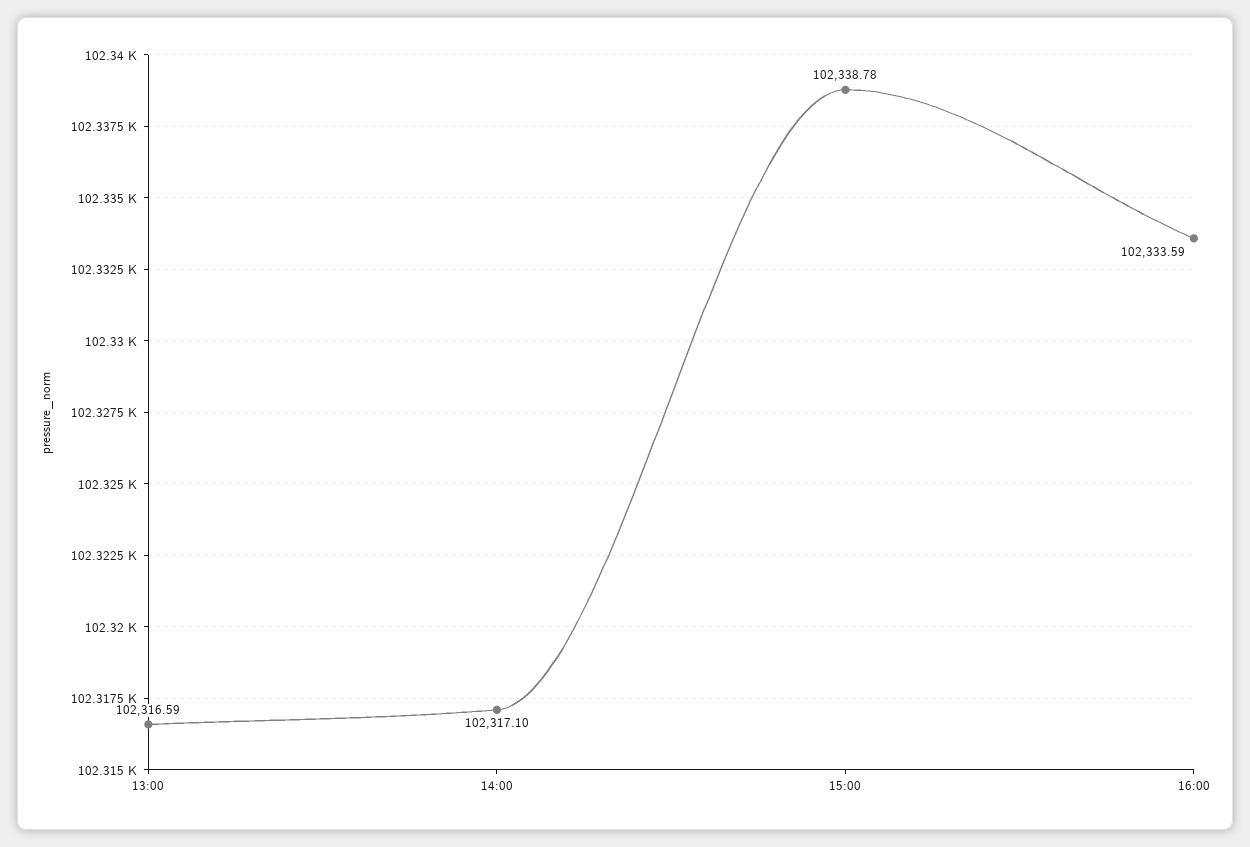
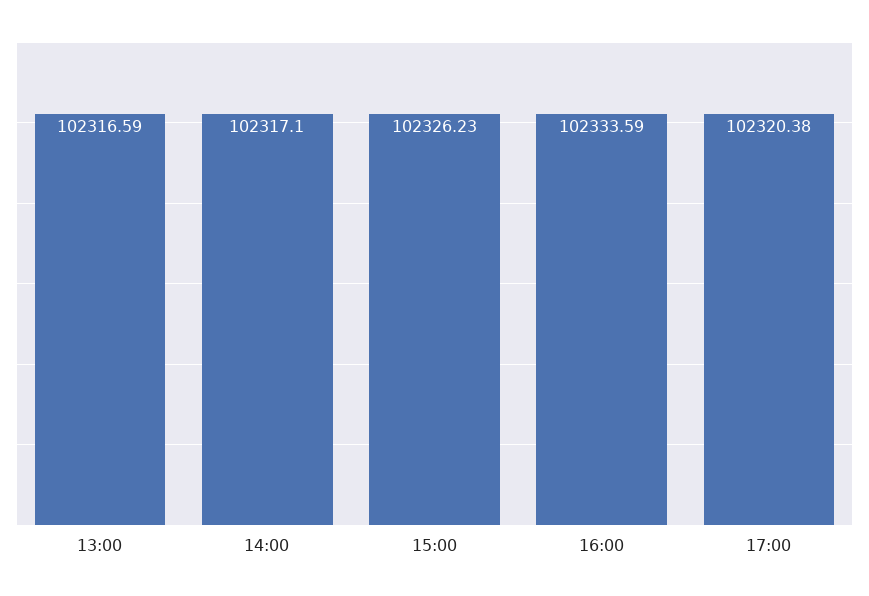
15:00: 102338.78 -> 102326.23
17:00: none -> 102320.38

